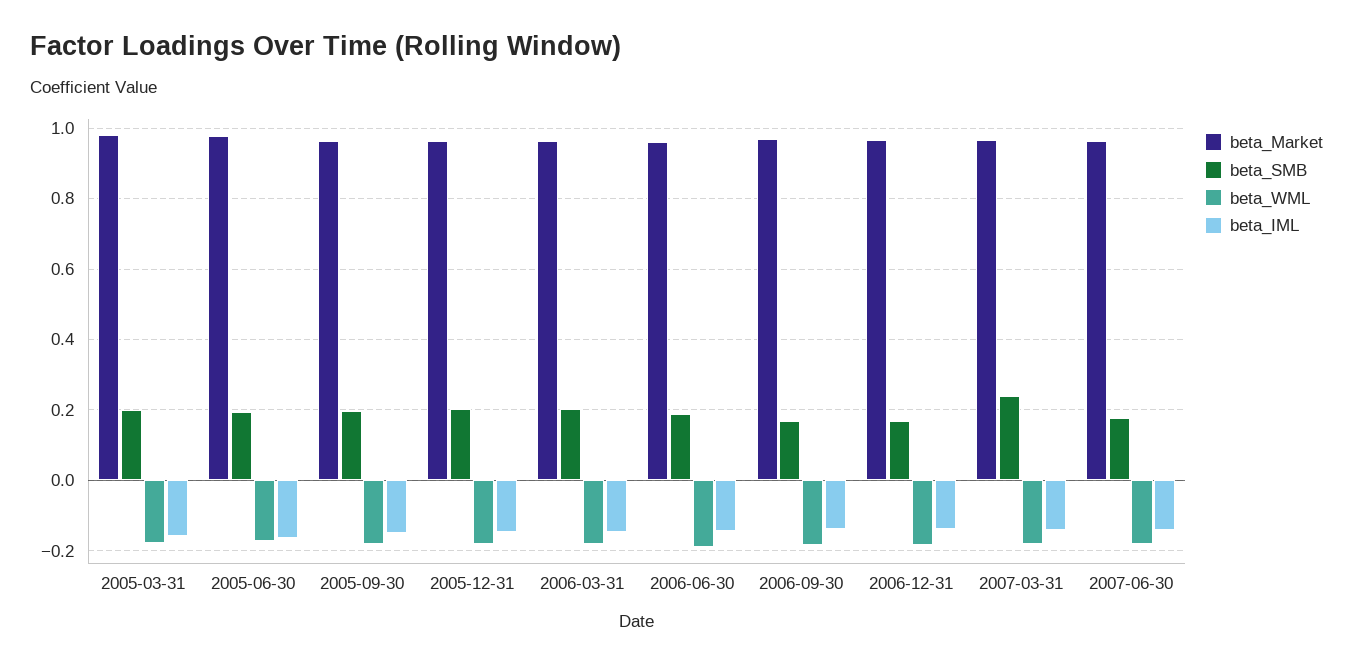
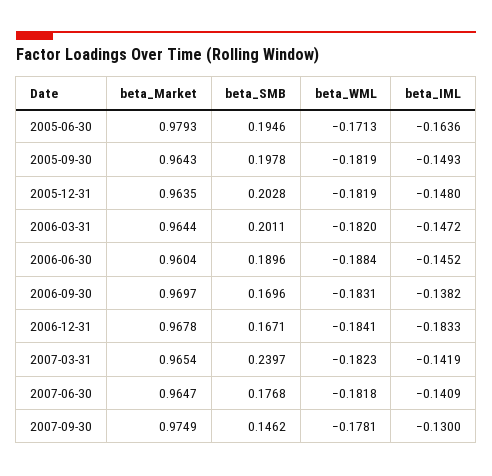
beta_Market, 2005-03-31: 0.98 -> none
beta_SMB, 2005-03-31: 0.2 -> none
beta_WML, 2005-03-31: -0.18 -> none
beta_IML, 2005-03-31: -0.16 -> none
beta_IML, 2006-12-31: -0.14 -> -0.1833
beta_Market, 2007-09-30: none -> 0.9749
beta_SMB, 2007-09-30: none -> 0.1462
beta_WML, 2007-09-30: none -> -0.1781
beta_IML, 2007-09-30: none -> -0.13

